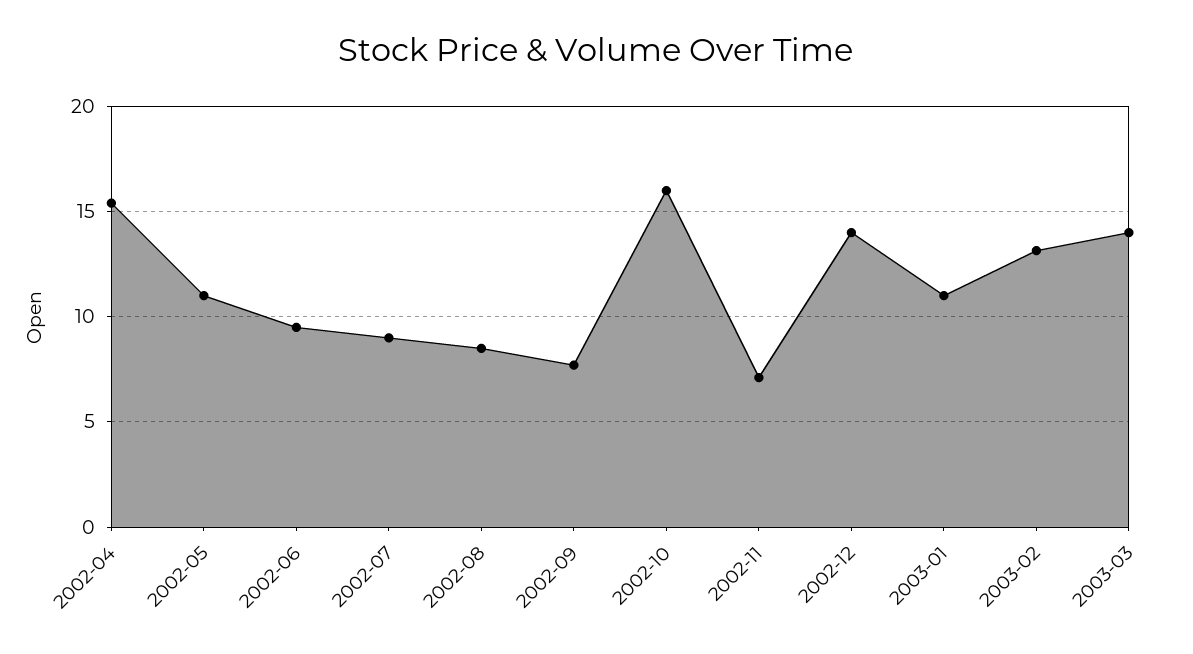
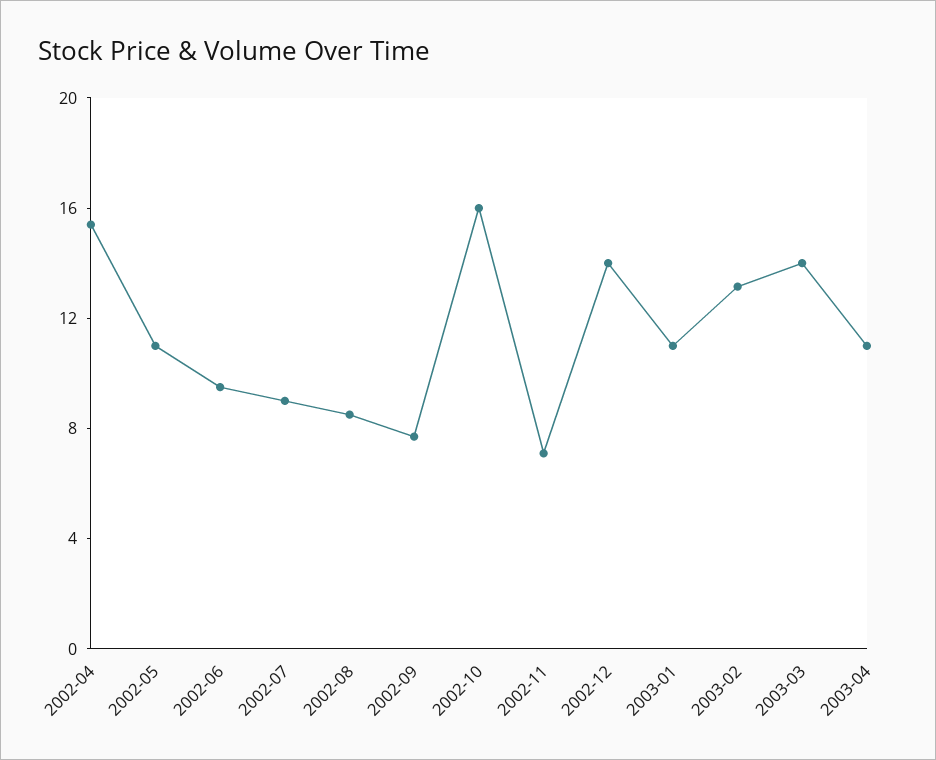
2003-04: none -> 11

